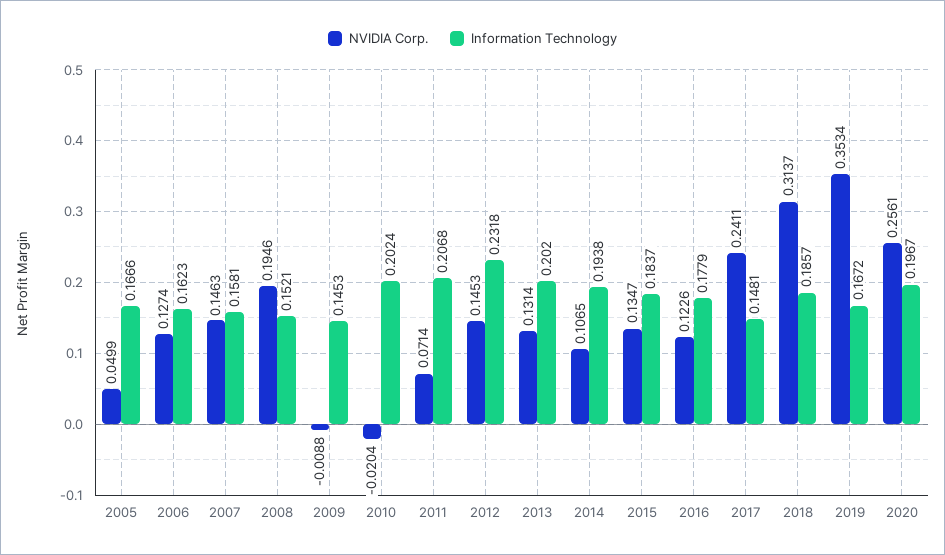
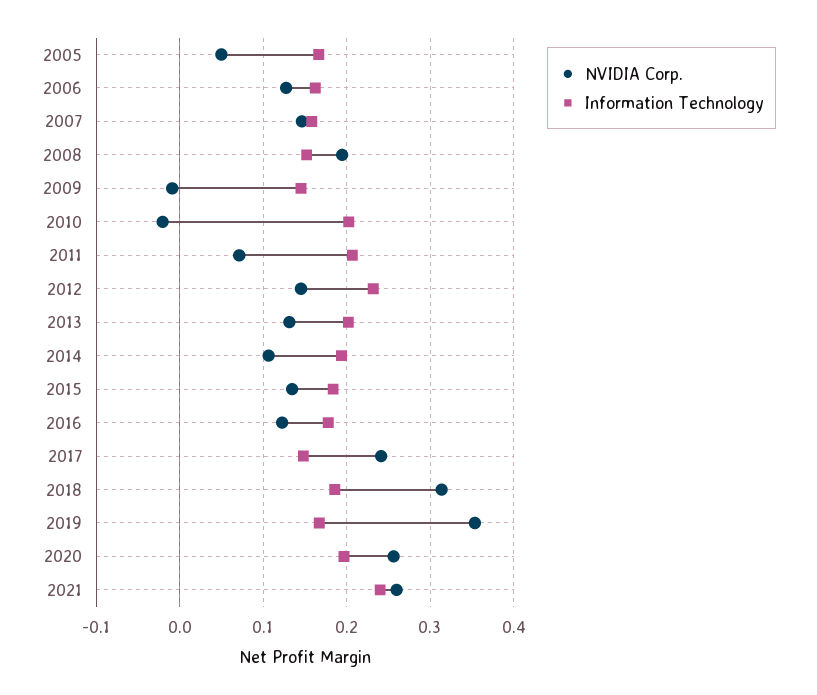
NVIDIA Corp., 2021: none -> 0.26
Information Technology, 2021: none -> 0.24

